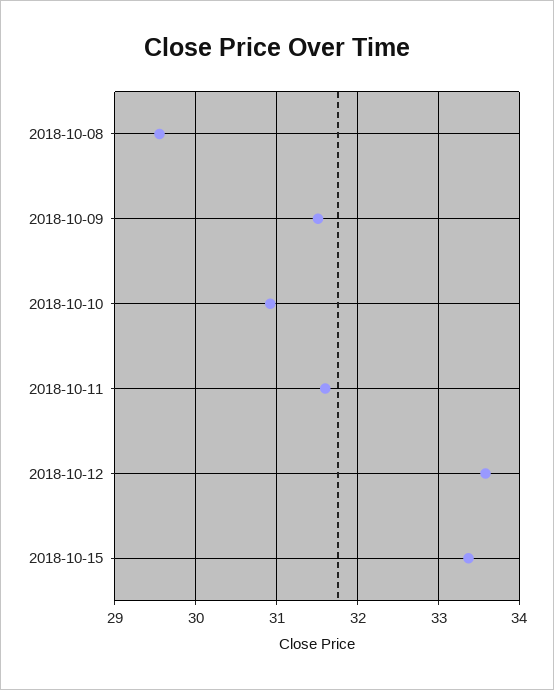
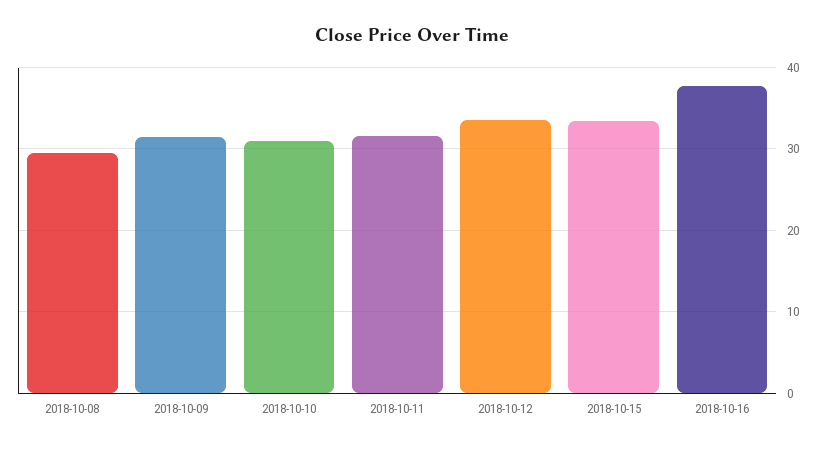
2018-10-16: none -> 38

